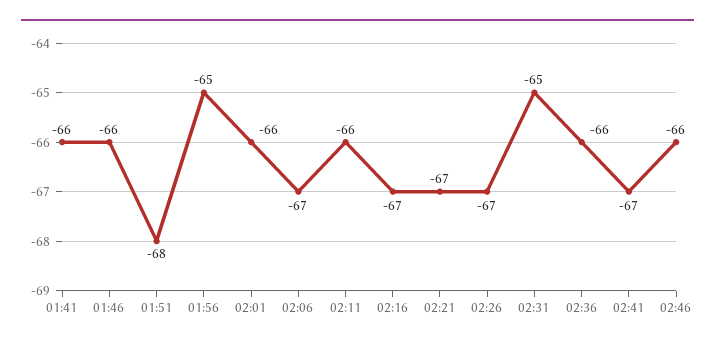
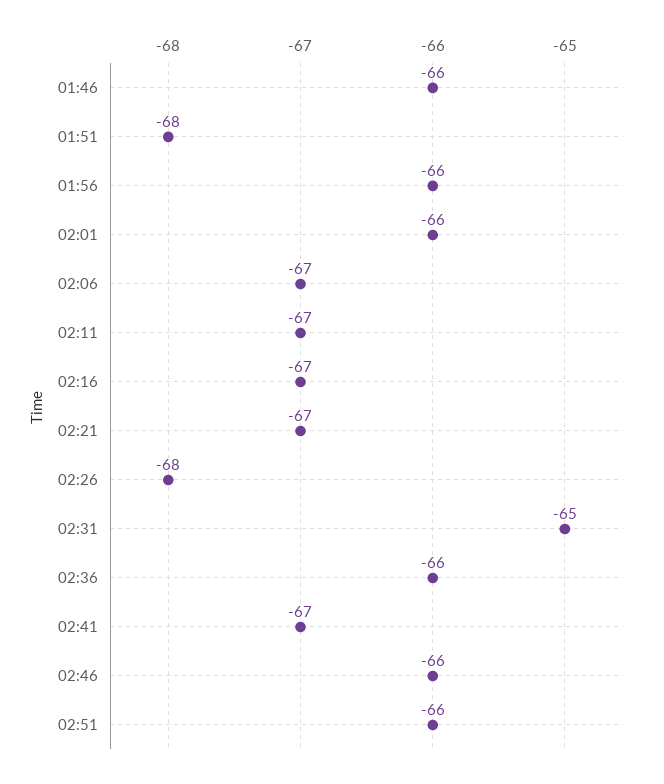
01:41: -66 -> none
01:56: -65 -> -66
02:11: -66 -> -67
02:26: -67 -> -68
02:51: none -> -66

